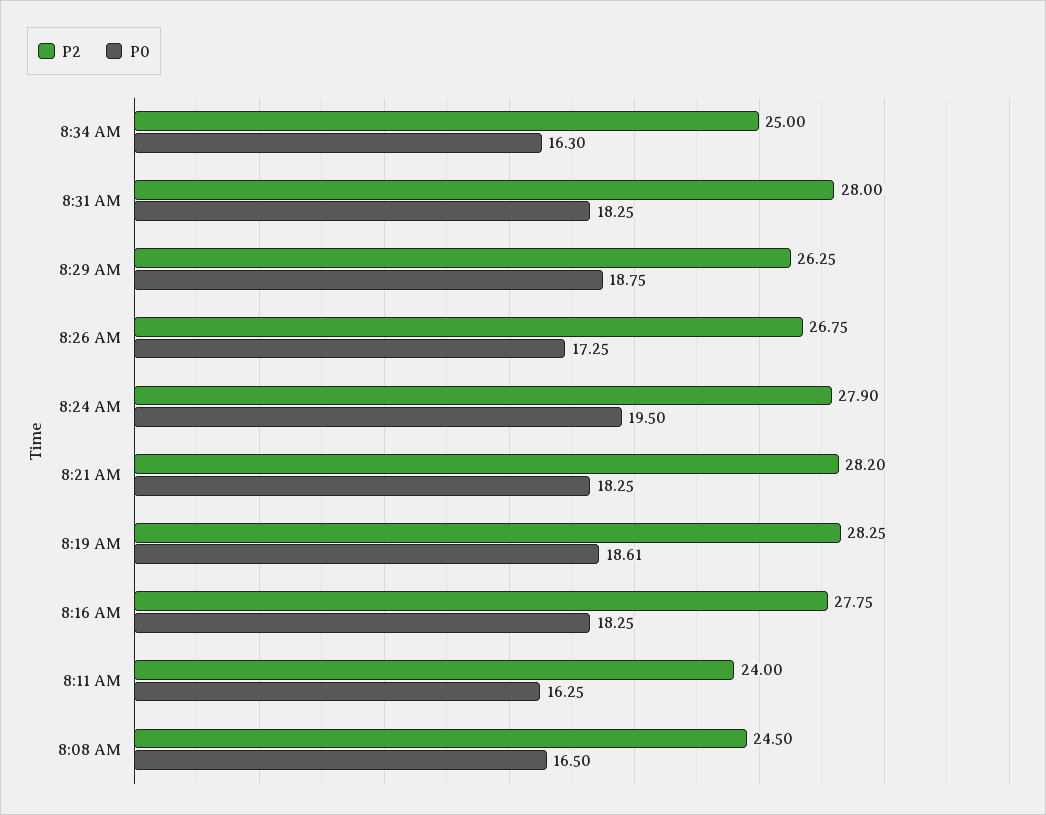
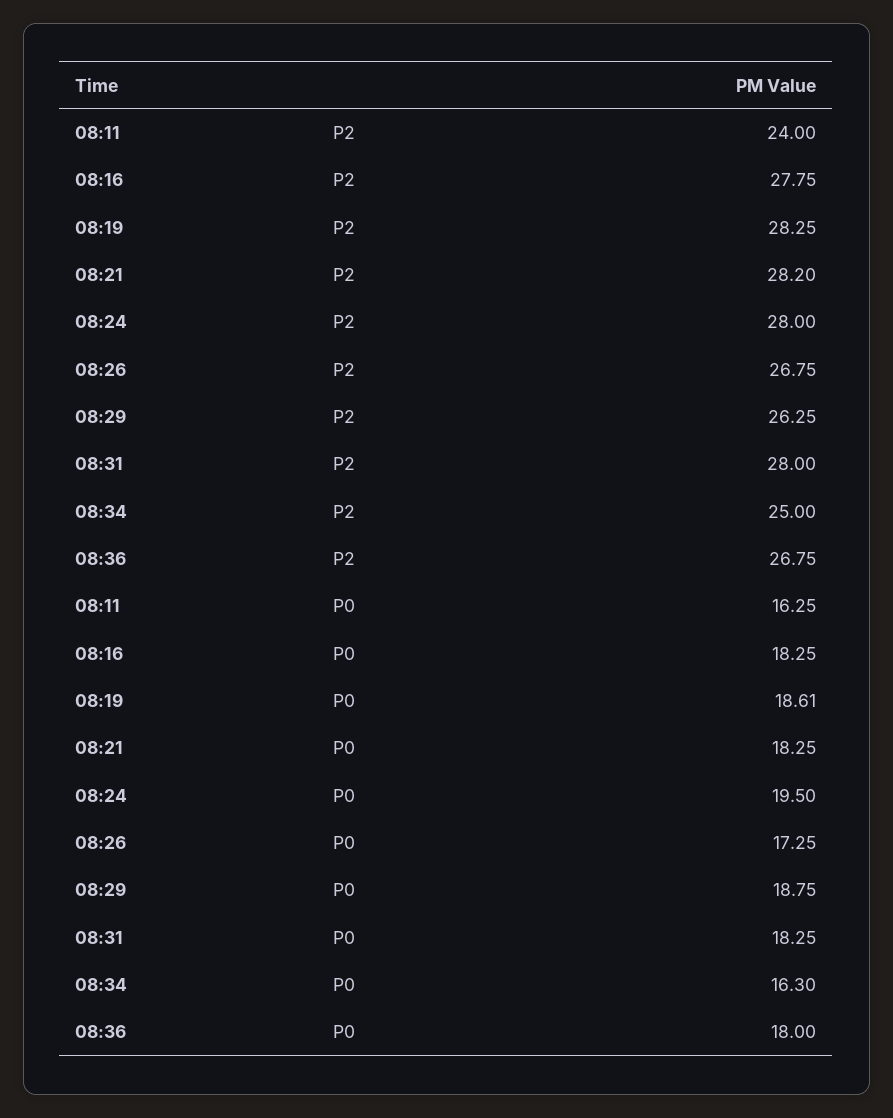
P2, 8:24 AM: 27.9 -> 28
P2, 8:08 AM: 24.5 -> none
P0, 8:08 AM: 16.5 -> none
P2, 08:36: none -> 26.75
P0, 08:36: none -> 18

